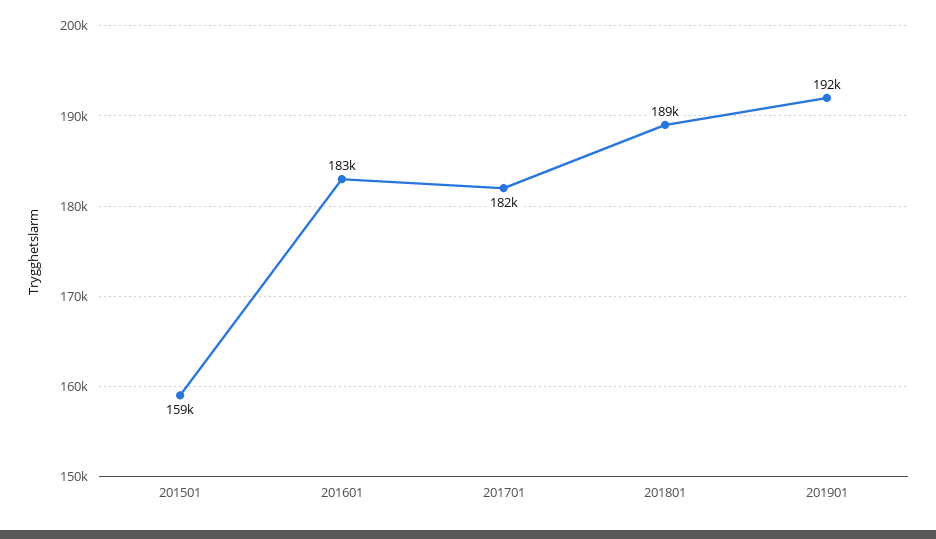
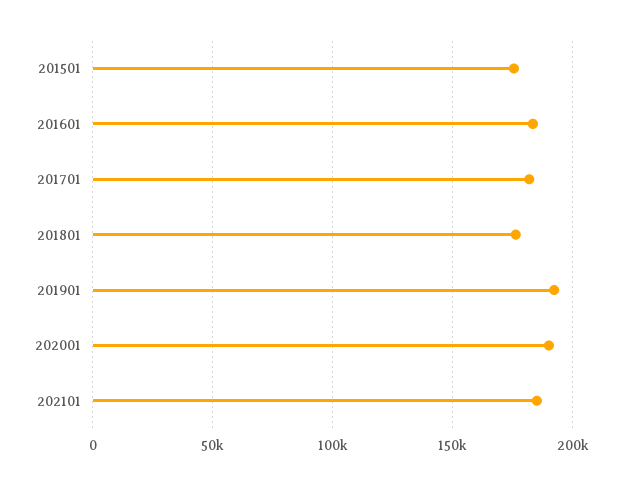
201501: 159000 -> 175000
201801: 189000 -> 175000
202001: none -> 190000
202101: none -> 185000

